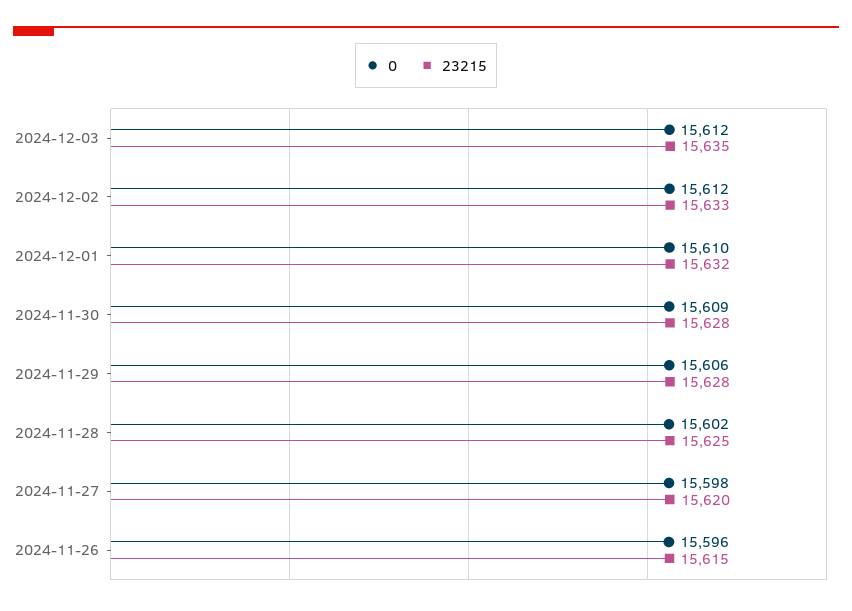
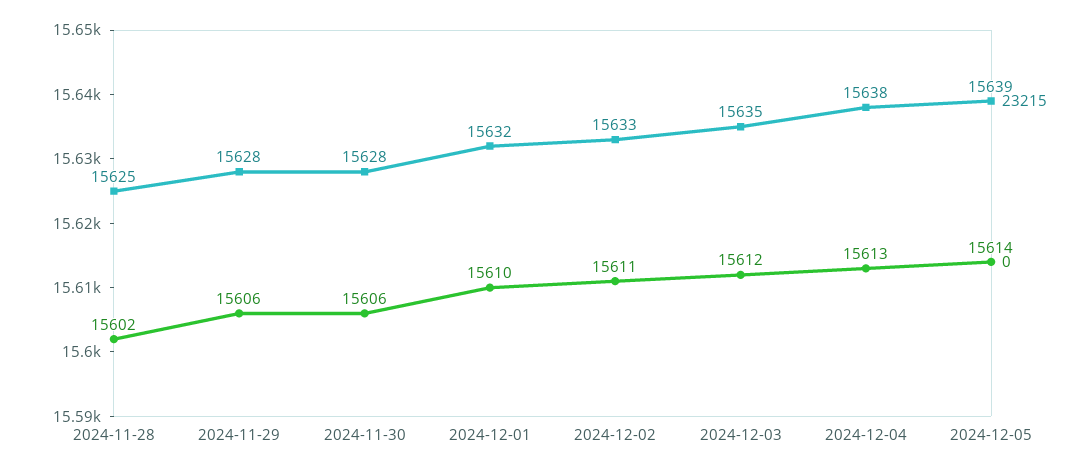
0, 2024-12-02: 15612 -> 15611
0, 2024-11-30: 15609 -> 15606
0, 2024-11-27: 15598 -> none
23215, 2024-11-27: 15620 -> none
0, 2024-11-26: 15596 -> none
23215, 2024-11-26: 15615 -> none
23215, 2024-12-04: none -> 15638
0, 2024-12-04: none -> 15613
23215, 2024-12-05: none -> 15639
0, 2024-12-05: none -> 15614

